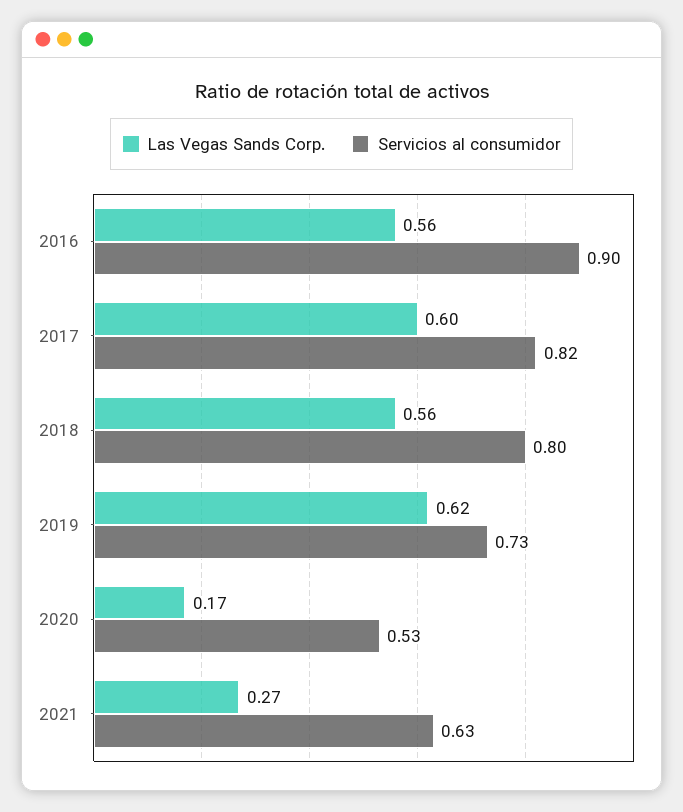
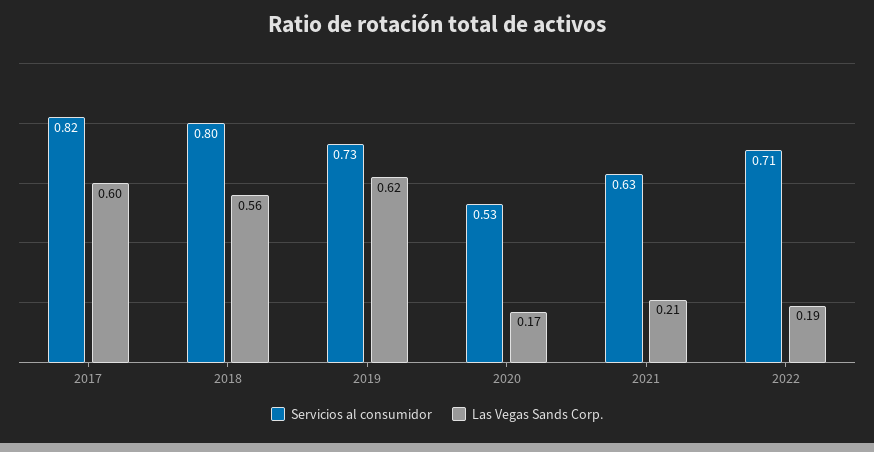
Las Vegas Sands Corp., 2016: 0.56 -> none
Servicios al consumidor, 2016: 0.9 -> none
Las Vegas Sands Corp., 2021: 0.27 -> 0.21
Servicios al consumidor, 2022: none -> 0.71
Las Vegas Sands Corp., 2022: none -> 0.19

